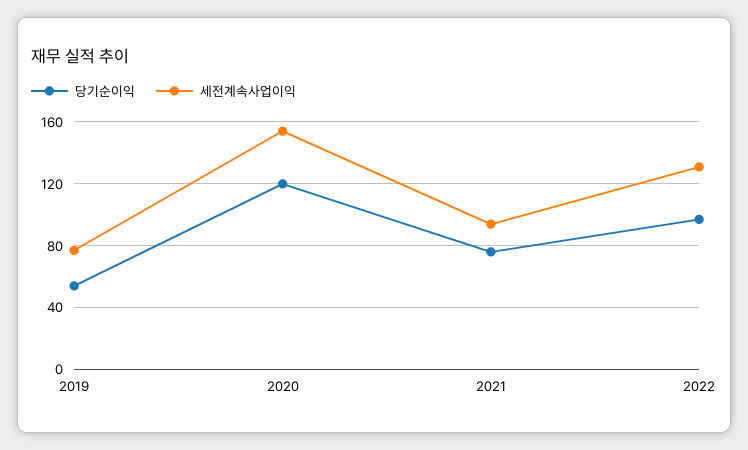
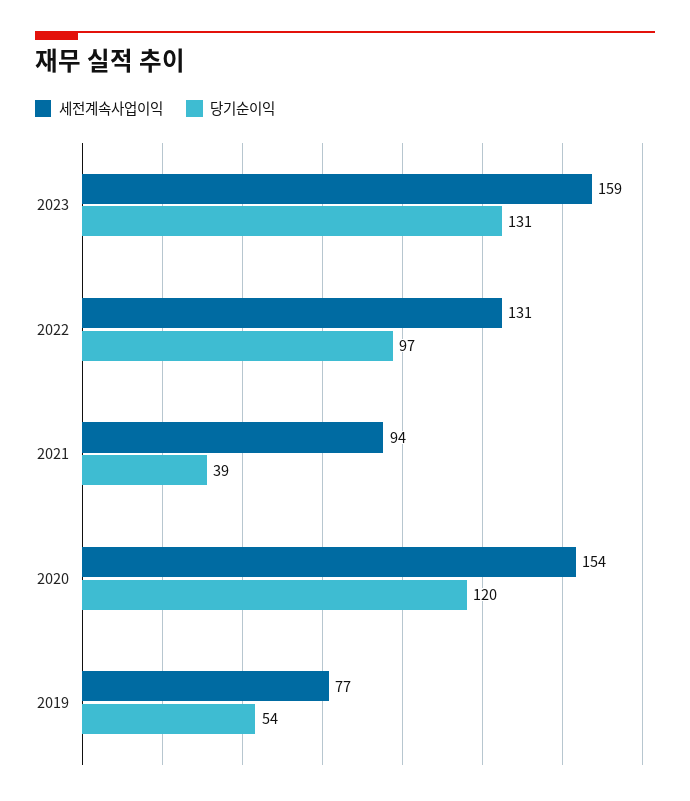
당기순이익, 2021: 75 -> 39
세전계속사업이익, 2023: none -> 159
당기순이익, 2023: none -> 131

